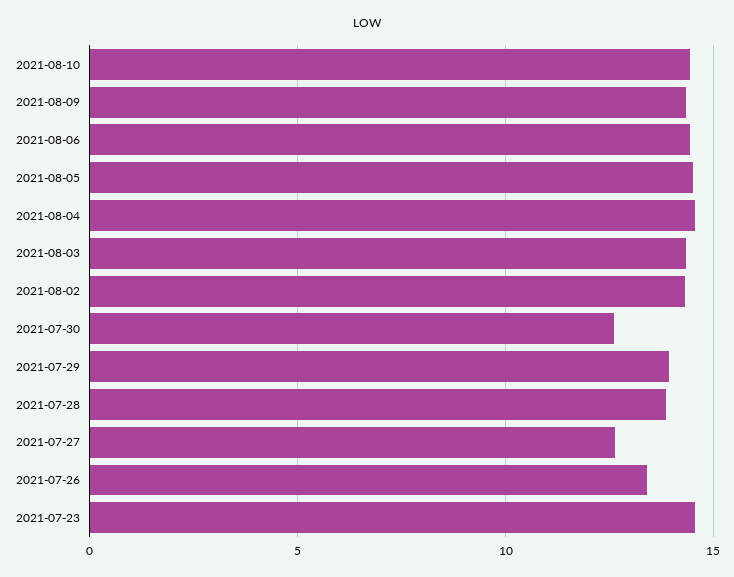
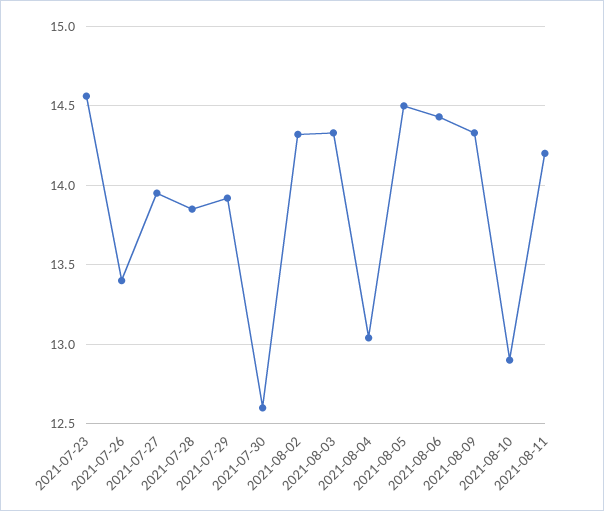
2021-08-10: 14.5 -> 12.9
2021-08-04: 14.5 -> 13.05
2021-07-27: 12.5 -> 13.95
2021-08-11: none -> 14.2

